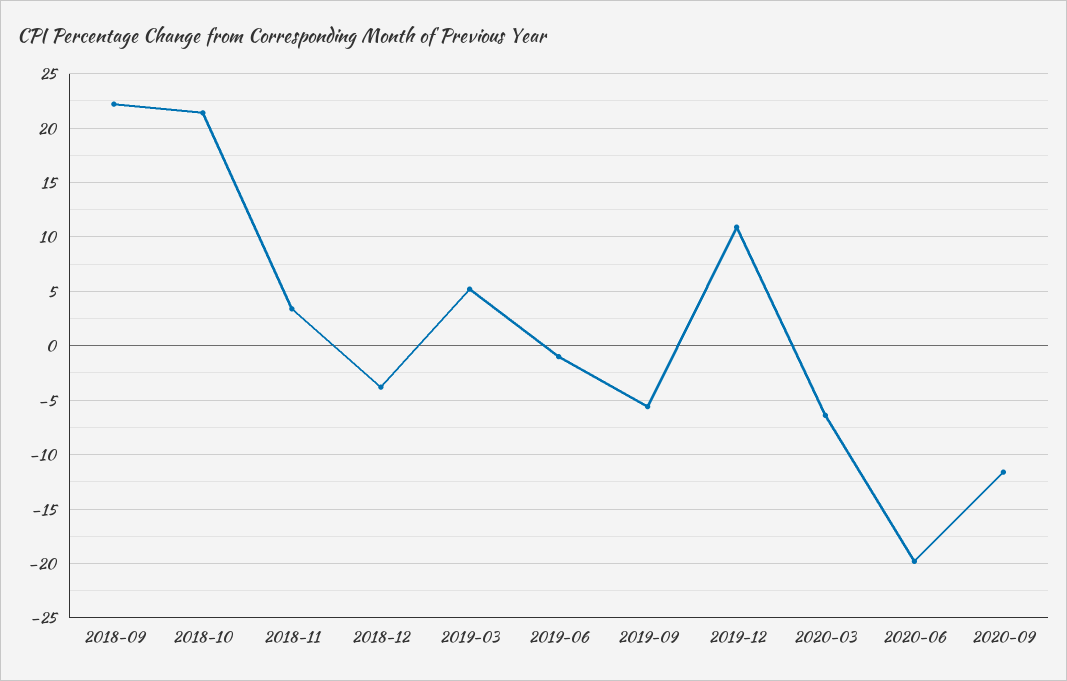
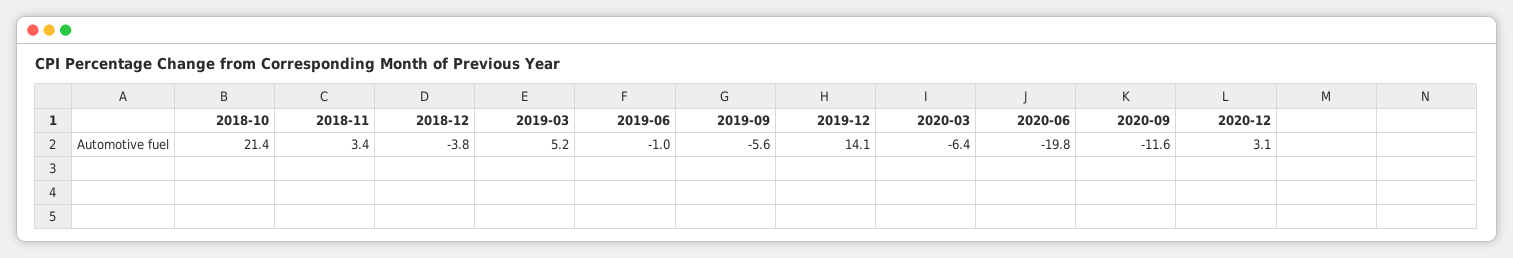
2018-09: 22 -> none
2019-12: 11 -> 14.1
2020-12: none -> 3.1

